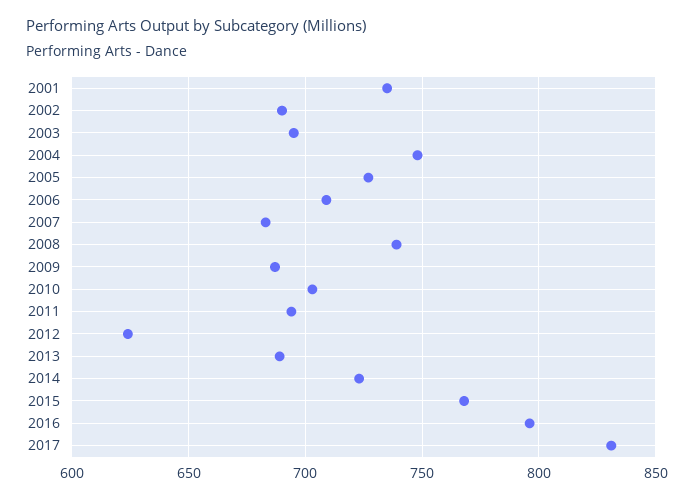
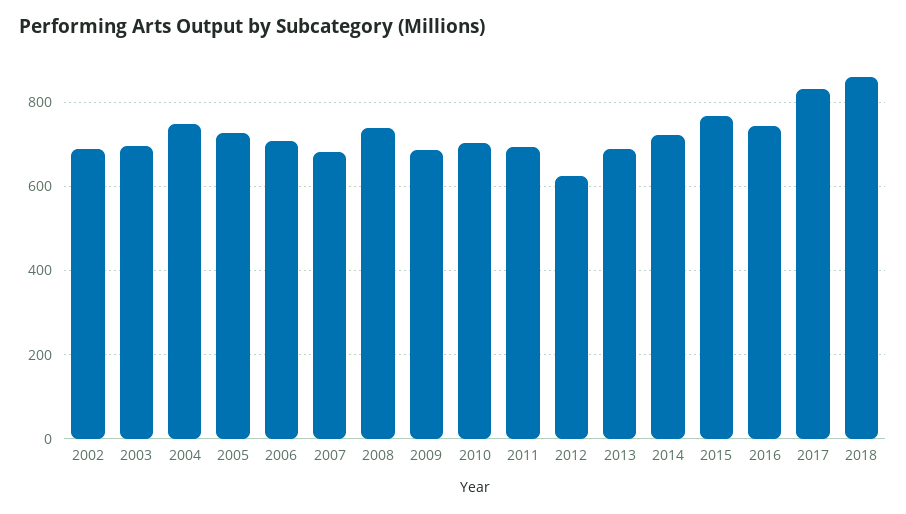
2001: 735 -> none
2016: 795 -> 740
2018: none -> 860

